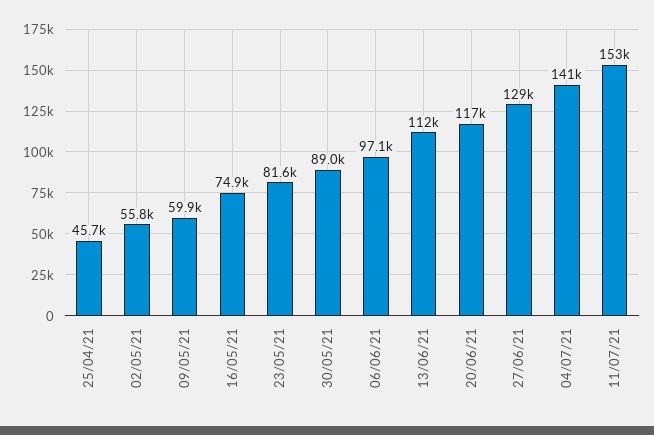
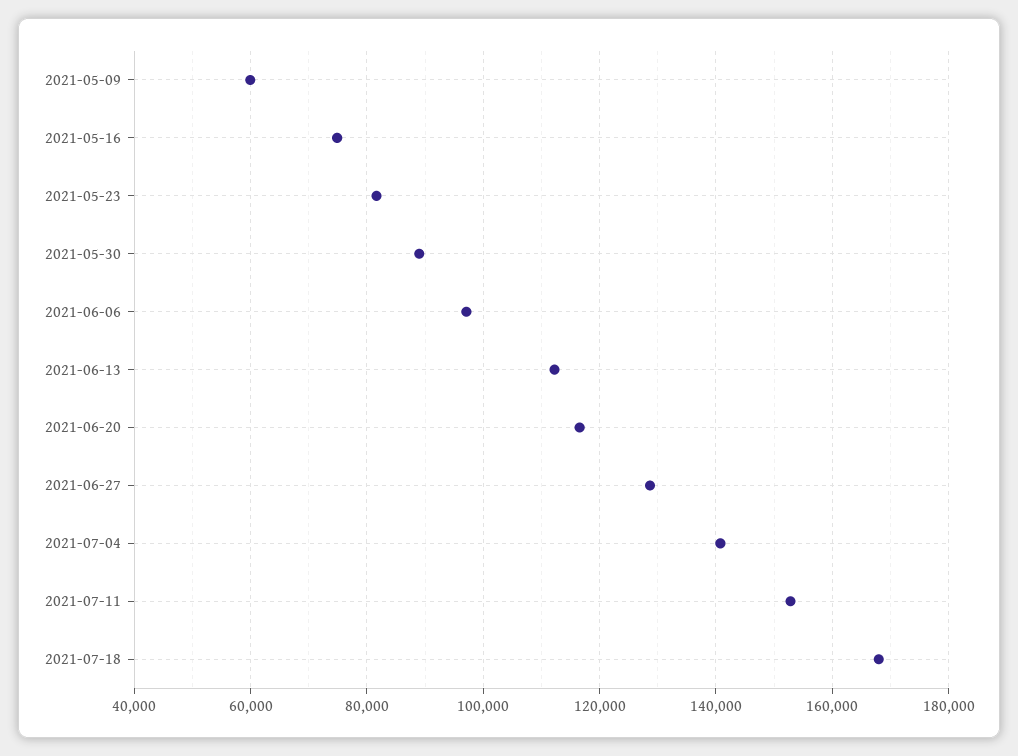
25/04/21: 45700 -> none
02/05/21: 55800 -> none
2021-07-18: none -> 168000

